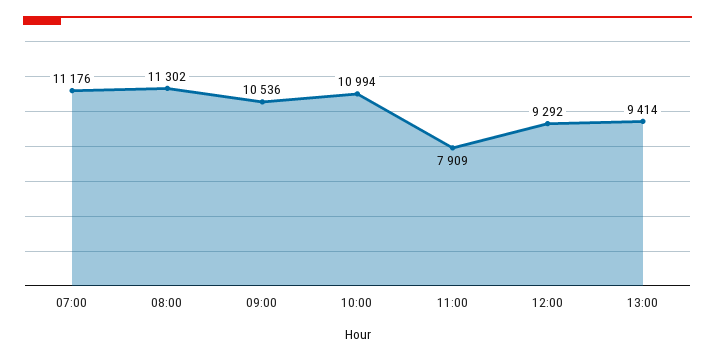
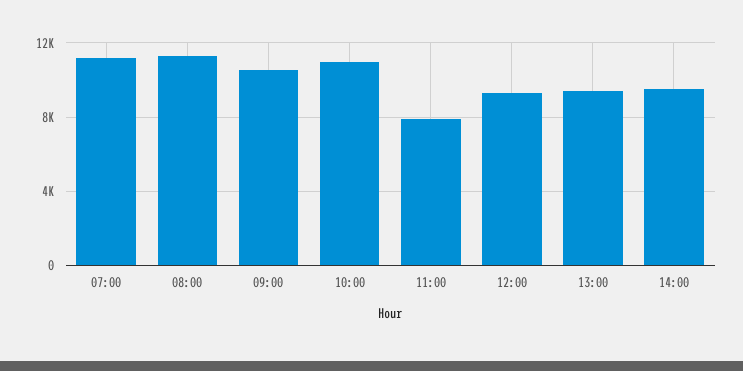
14:00: none -> 9500

